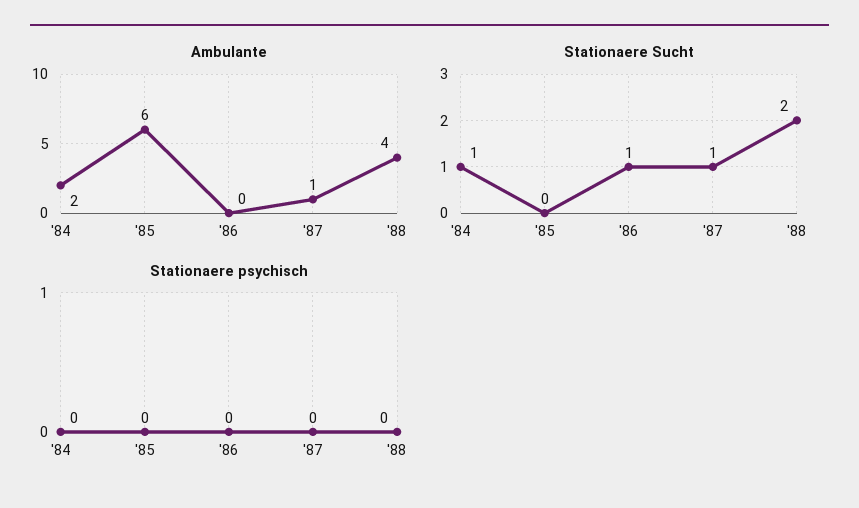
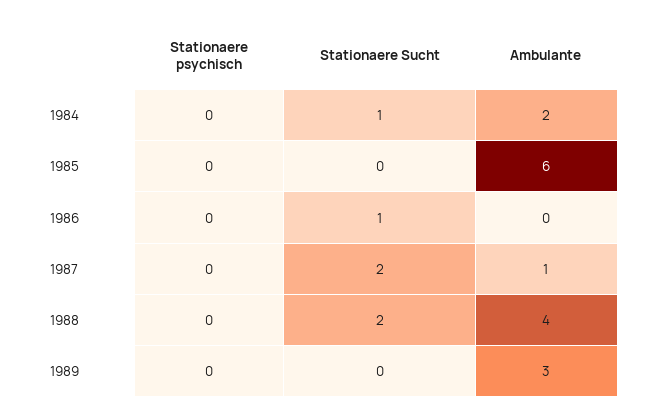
Stationaere Sucht, '87: 1 -> 2
Stationaere psychisch, 1989: none -> 0
Stationaere Sucht, 1989: none -> 0
Ambulante, 1989: none -> 3

